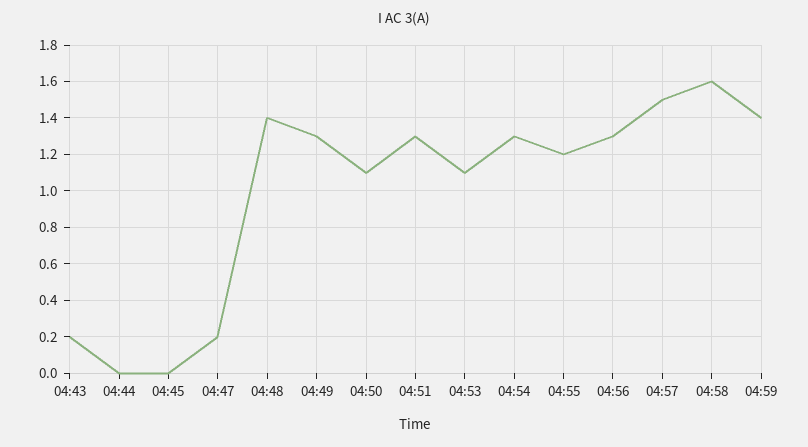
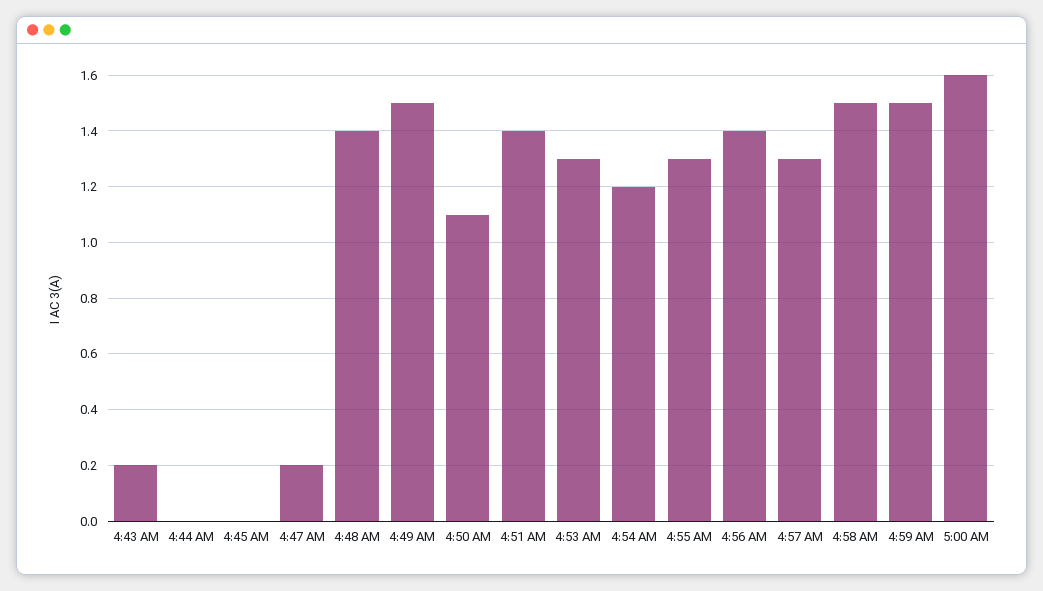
04:49: 1.3 -> 1.5
04:51: 1.3 -> 1.4
04:53: 1.1 -> 1.3
04:54: 1.3 -> 1.2
04:55: 1.2 -> 1.3
04:56: 1.3 -> 1.4
04:57: 1.5 -> 1.3
04:58: 1.6 -> 1.5
04:59: 1.4 -> 1.5
5:00 AM: none -> 1.6

